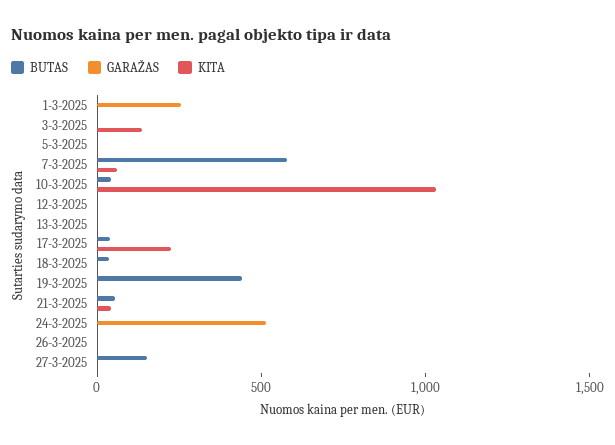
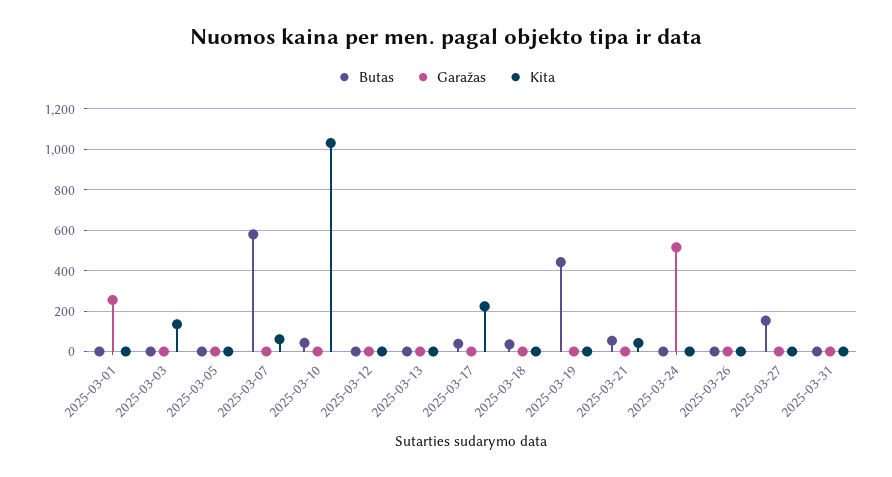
BUTAS, 2025-03-31: none -> 0
GARAŽAS, 2025-03-31: none -> 0
KITA, 2025-03-31: none -> 0

